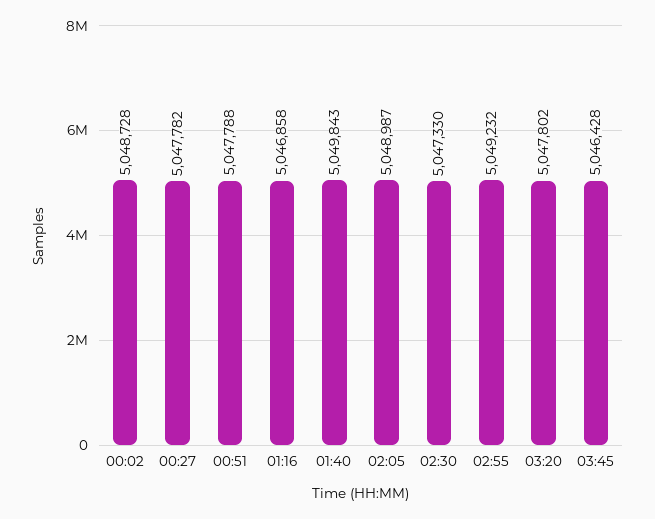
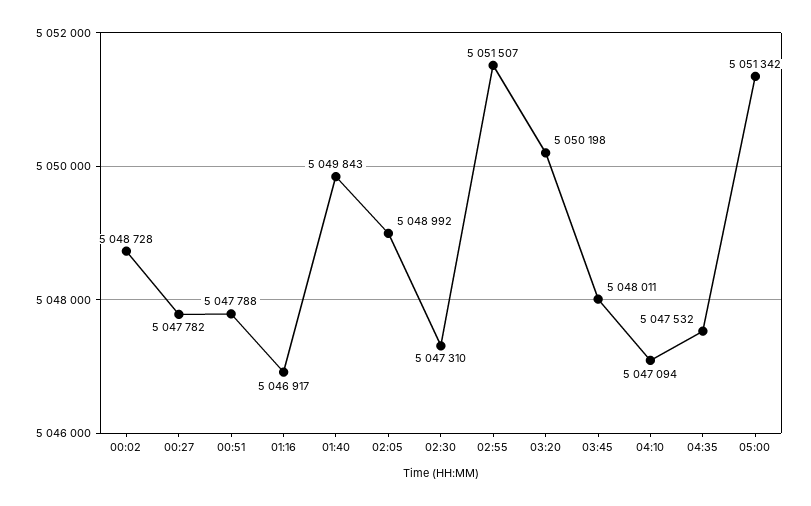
01:16: 5046858 -> 5046917
02:05: 5048987 -> 5048992
02:30: 5047330 -> 5047310
02:55: 5049232 -> 5051507
03:20: 5047802 -> 5050198
03:45: 5046428 -> 5048011
04:10: none -> 5047094
04:35: none -> 5047532
05:00: none -> 5051342

